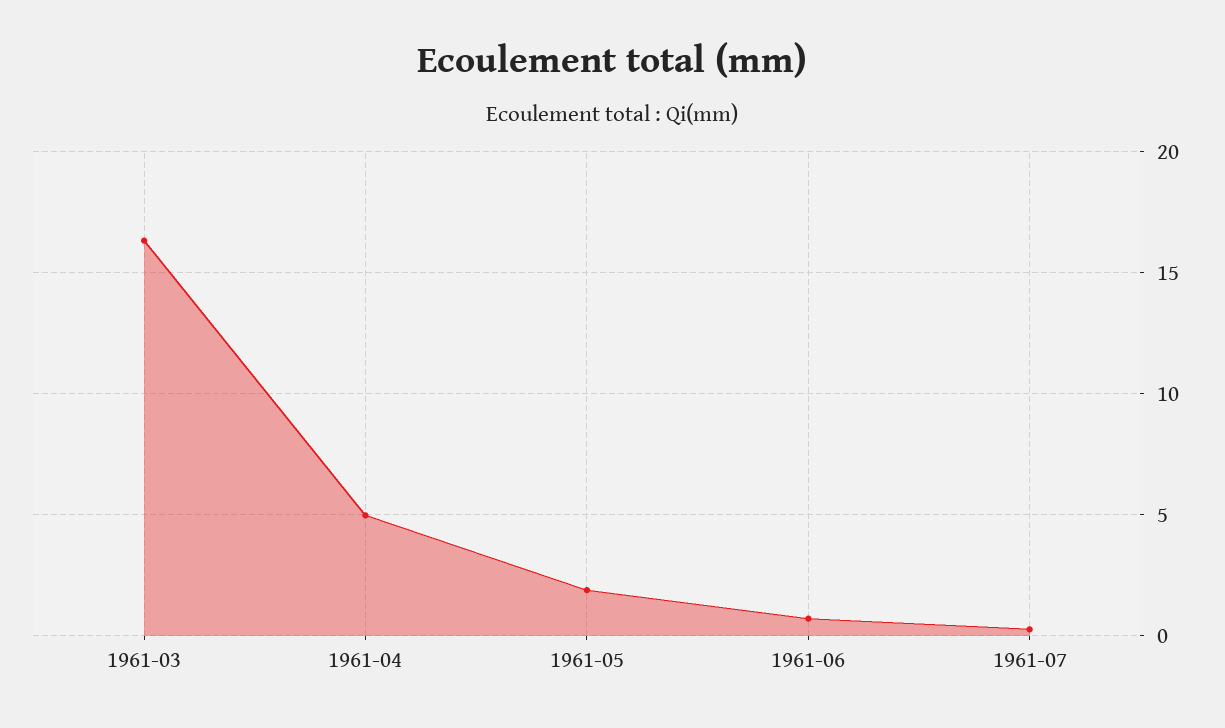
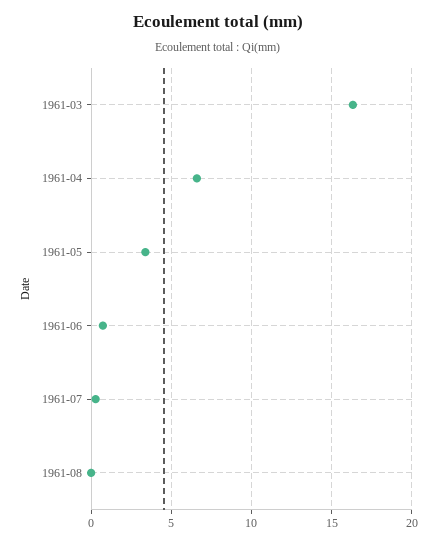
1961-04: 5 -> 6.5
1961-05: 2 -> 3.5
1961-08: none -> 0

